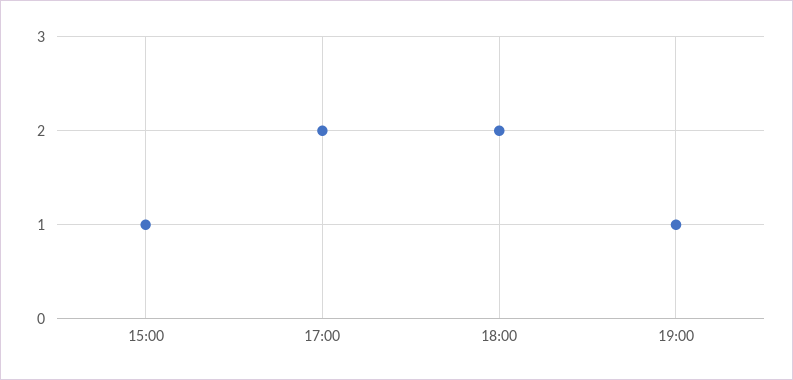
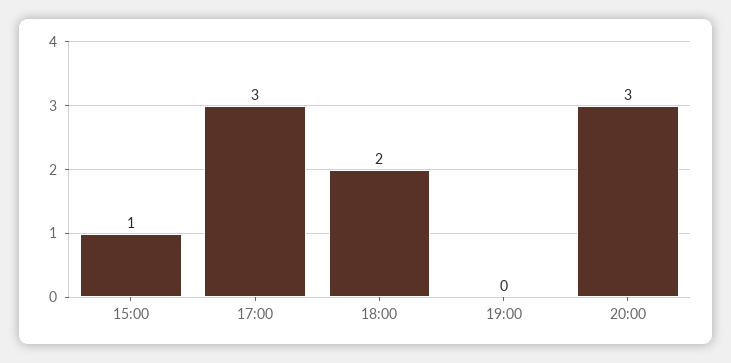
17:00: 2 -> 3
19:00: 1 -> 0
20:00: none -> 3

